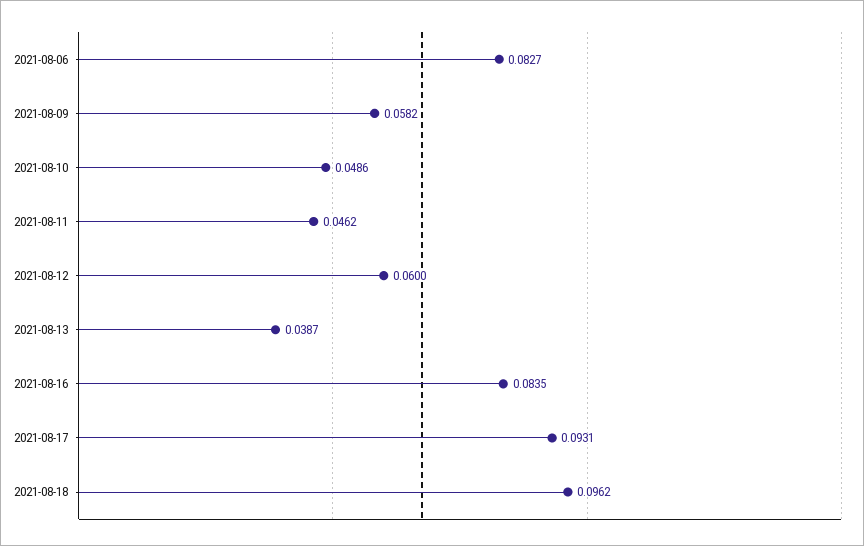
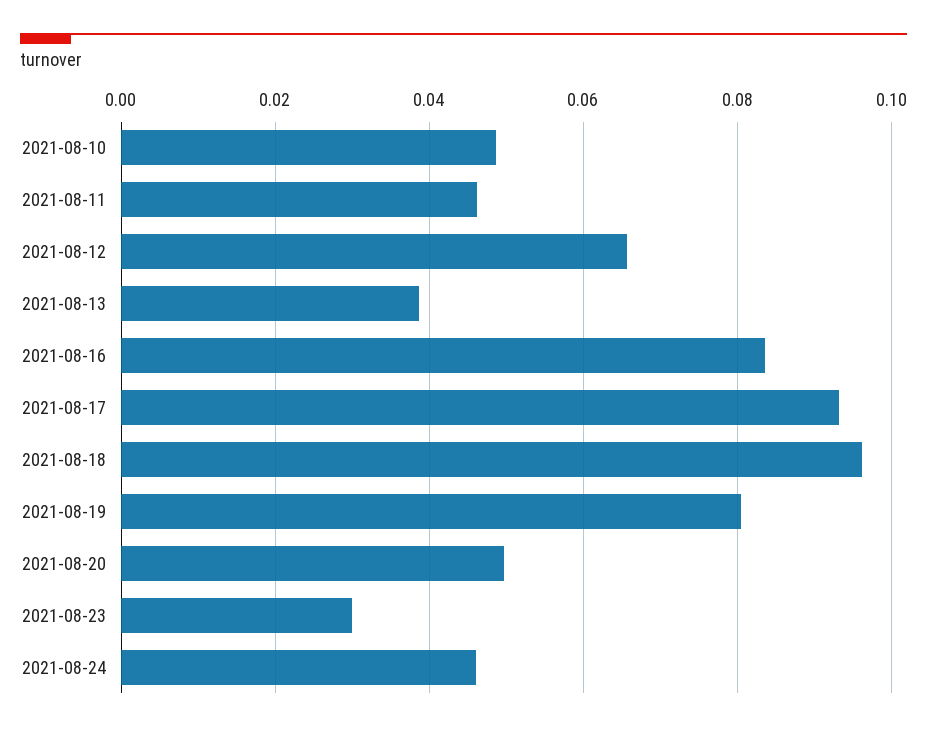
2021-08-06: 0.0827 -> none
2021-08-09: 0.0582 -> none
2021-08-12: 0.06 -> 0.066
2021-08-19: none -> 0.08
2021-08-20: none -> 0.05
2021-08-23: none -> 0.03
2021-08-24: none -> 0.046

